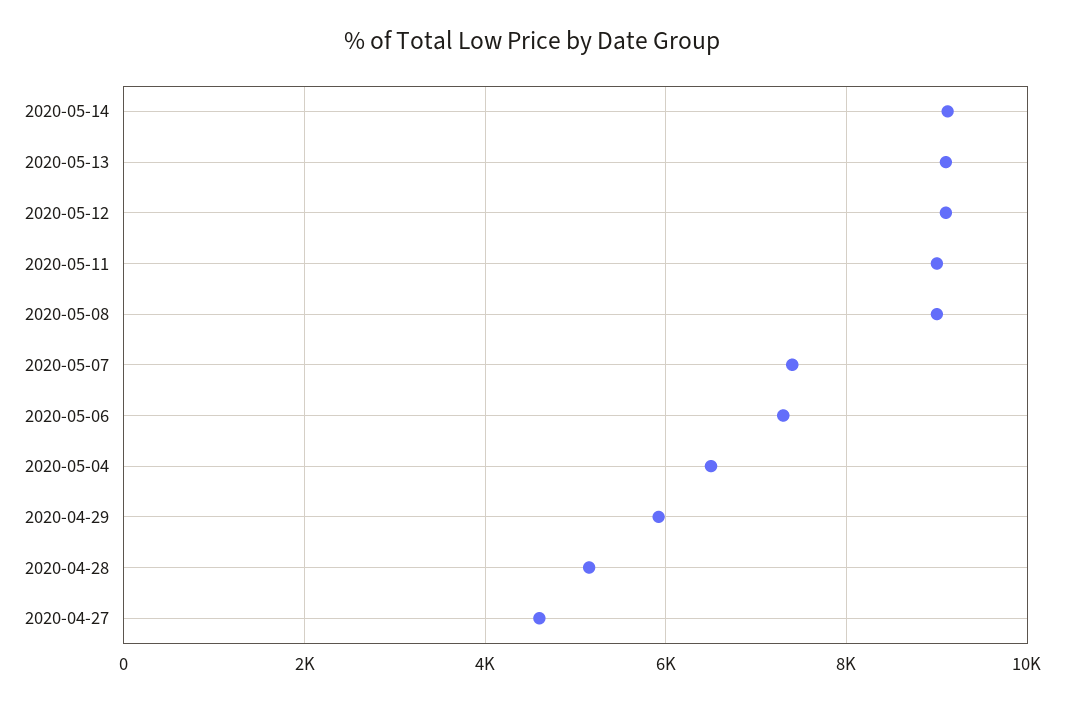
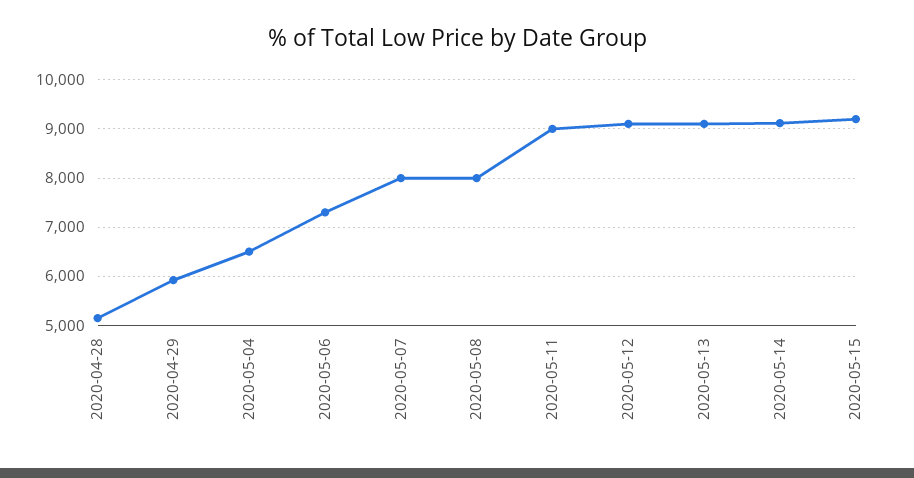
2020-05-08: 9000 -> 8000
2020-05-07: 7400 -> 8000
2020-04-27: 4600 -> none
2020-05-15: none -> 9200

